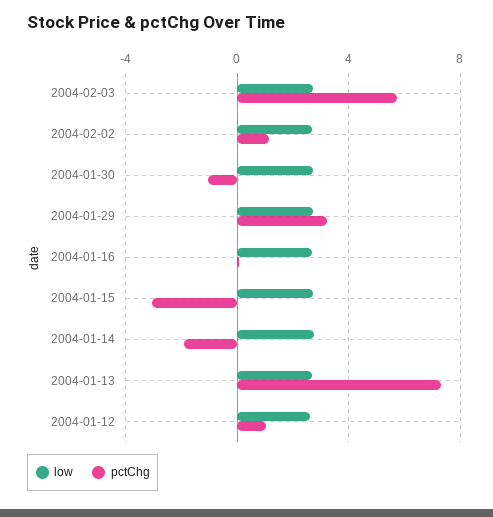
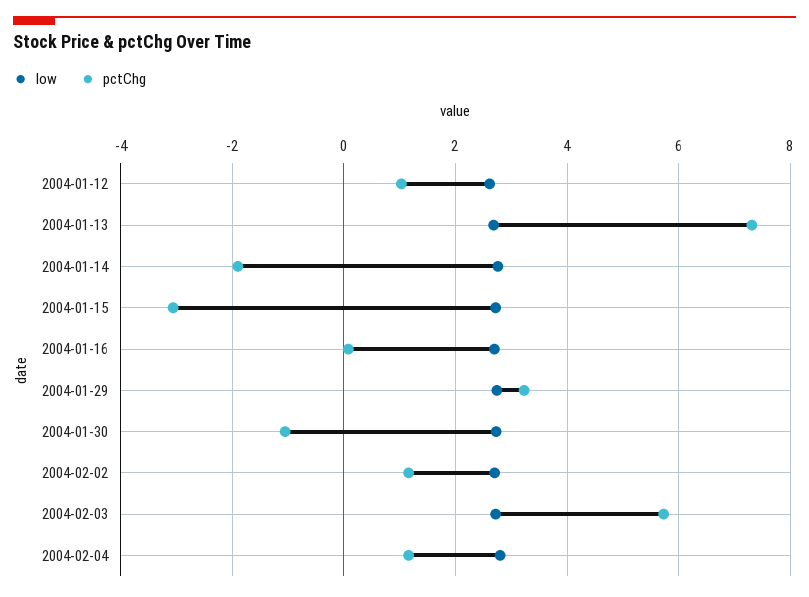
low, 2004-02-04: none -> 2.8
pctChg, 2004-02-04: none -> 1.2

